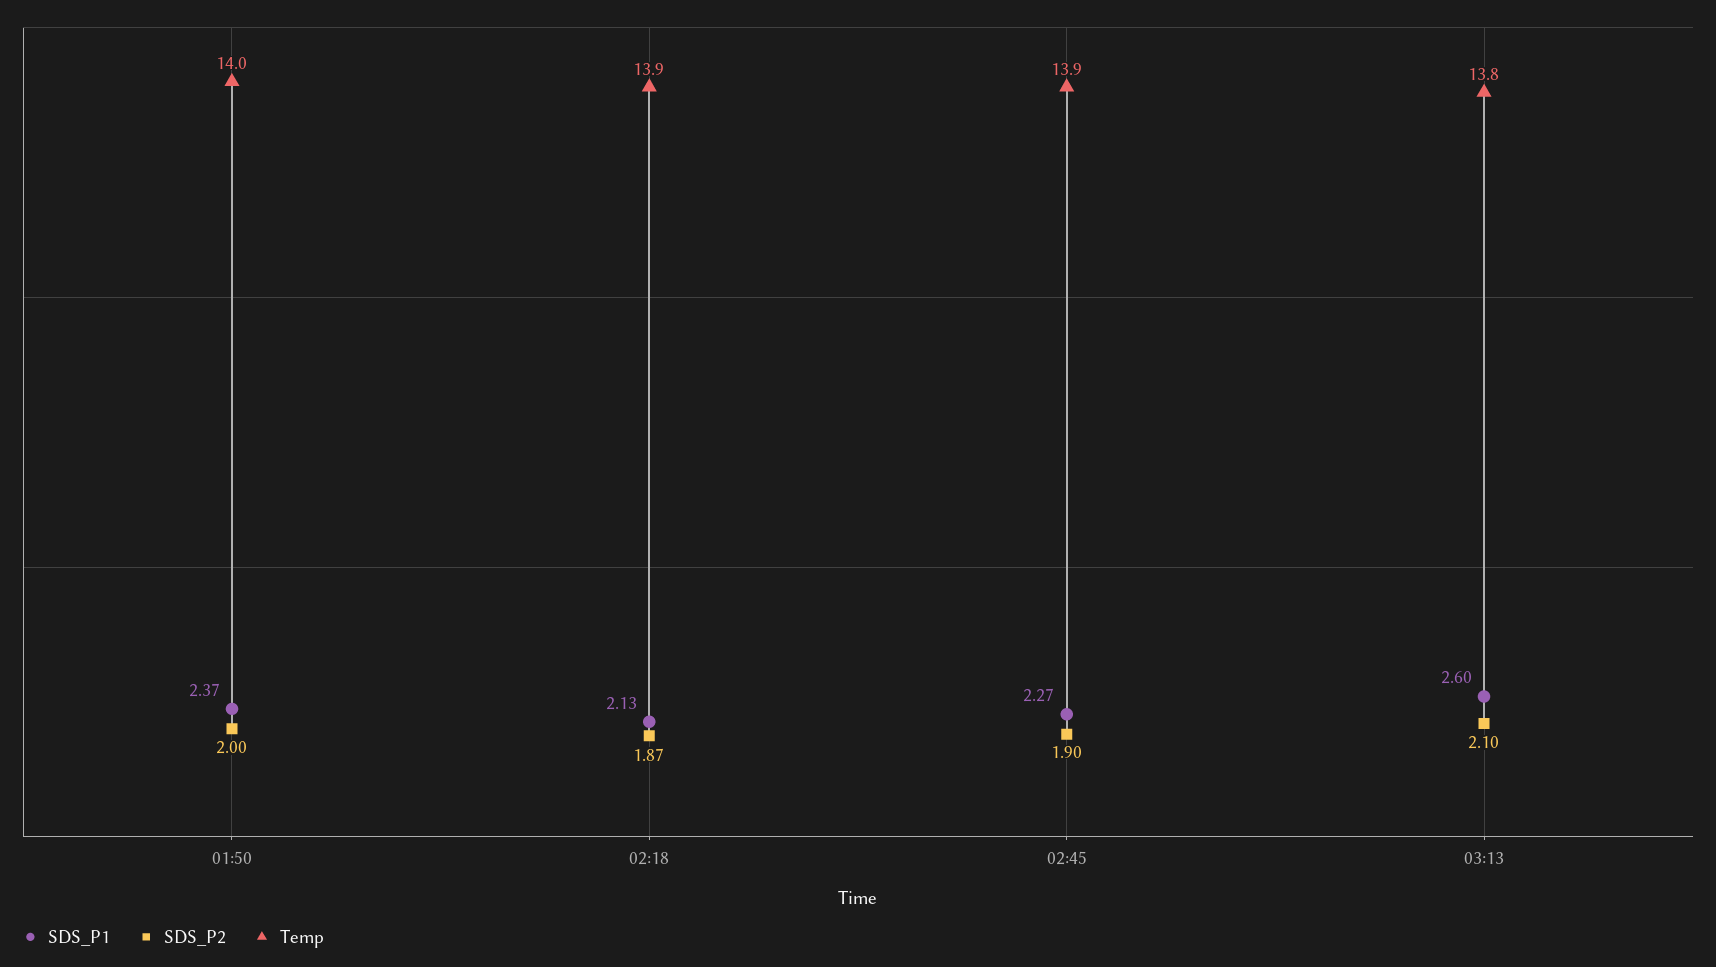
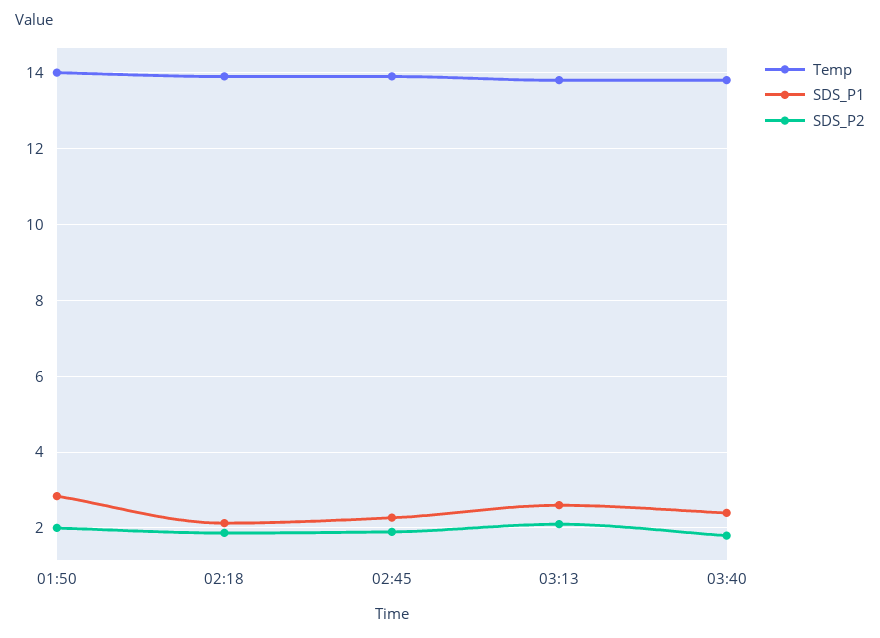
SDS_P1, 01:50: 2.37 -> 2.8
Temp, 03:40: none -> 13.8
SDS_P1, 03:40: none -> 2.4
SDS_P2, 03:40: none -> 1.8

